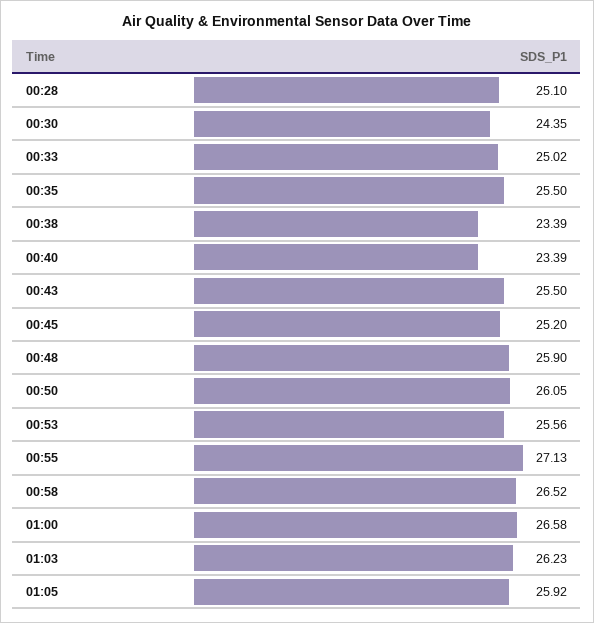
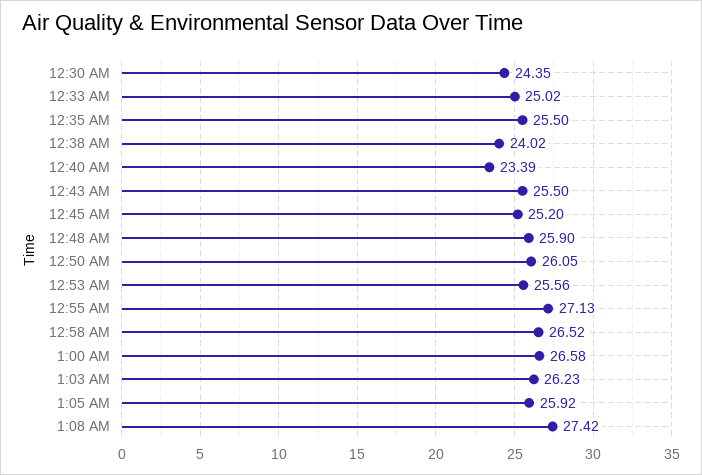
00:28: 25.1 -> none
00:38: 23.39 -> 24.02
1:08 AM: none -> 27.42

